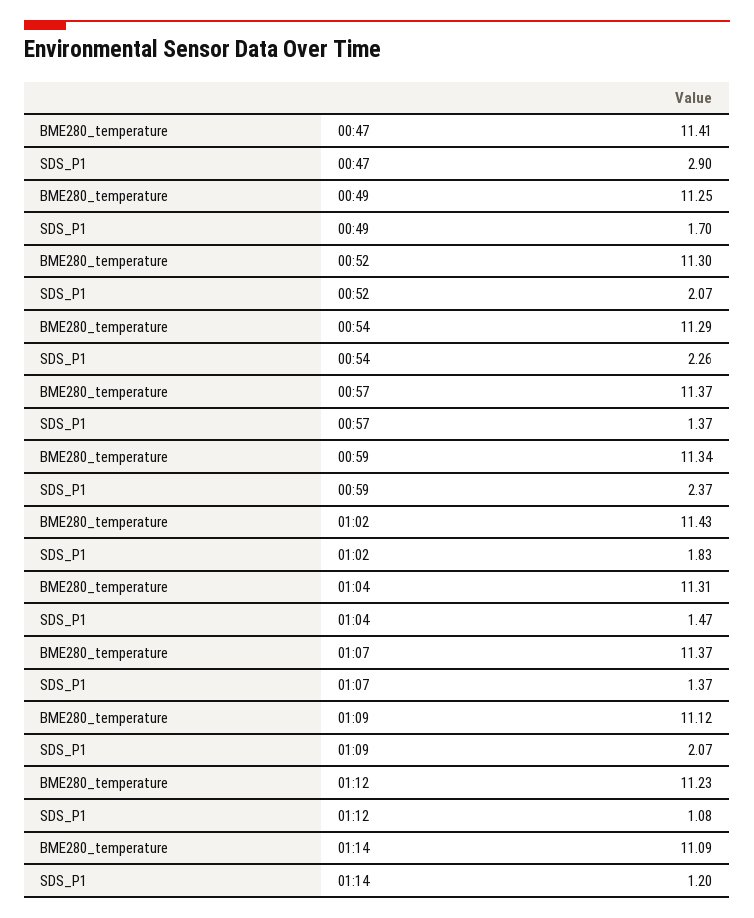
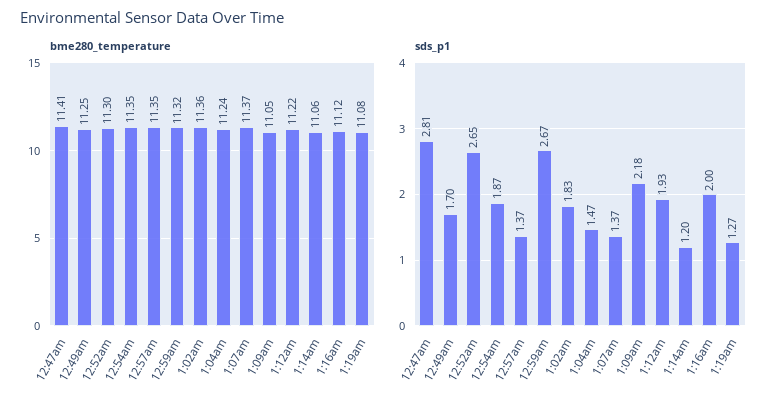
SDS_P1, 00:47: 2.9 -> 2.81
SDS_P1, 00:52: 2.07 -> 2.65
BME280_temperature, 00:54: 11.29 -> 11.35
SDS_P1, 00:54: 2.26 -> 1.87
BME280_temperature, 00:57: 11.37 -> 11.35
BME280_temperature, 00:59: 11.34 -> 11.32
SDS_P1, 00:59: 2.37 -> 2.67
BME280_temperature, 01:02: 11.43 -> 11.36
BME280_temperature, 01:04: 11.31 -> 11.24
BME280_temperature, 01:09: 11.12 -> 11.05
SDS_P1, 01:09: 2.07 -> 2.18
BME280_temperature, 01:12: 11.23 -> 11.22
SDS_P1, 01:12: 1.08 -> 1.93
BME280_temperature, 01:14: 11.09 -> 11.06
BME280_temperature, 1:16am: none -> 11.12
BME280_temperature, 1:19am: none -> 11.08
SDS_P1, 1:16am: none -> 2
SDS_P1, 1:19am: none -> 1.27

